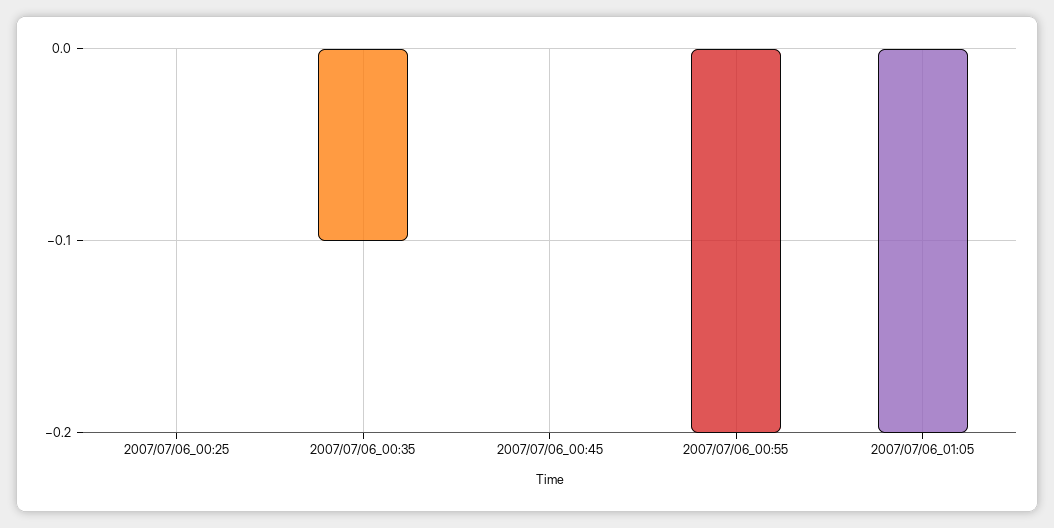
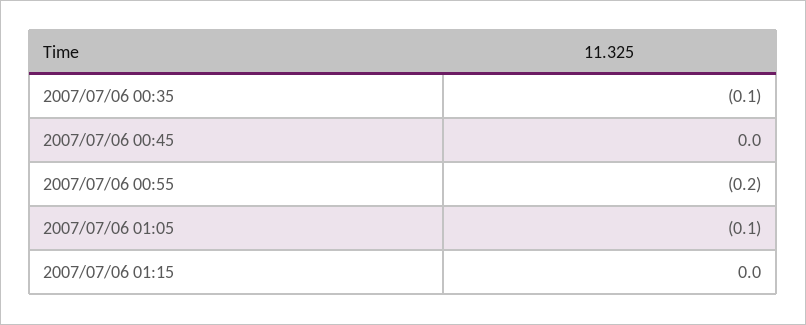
2007/07/06_00:25: 0 -> none
2007/07/06_01:05: -0.2 -> -0.1
2007/07/06 01:15: none -> 0

